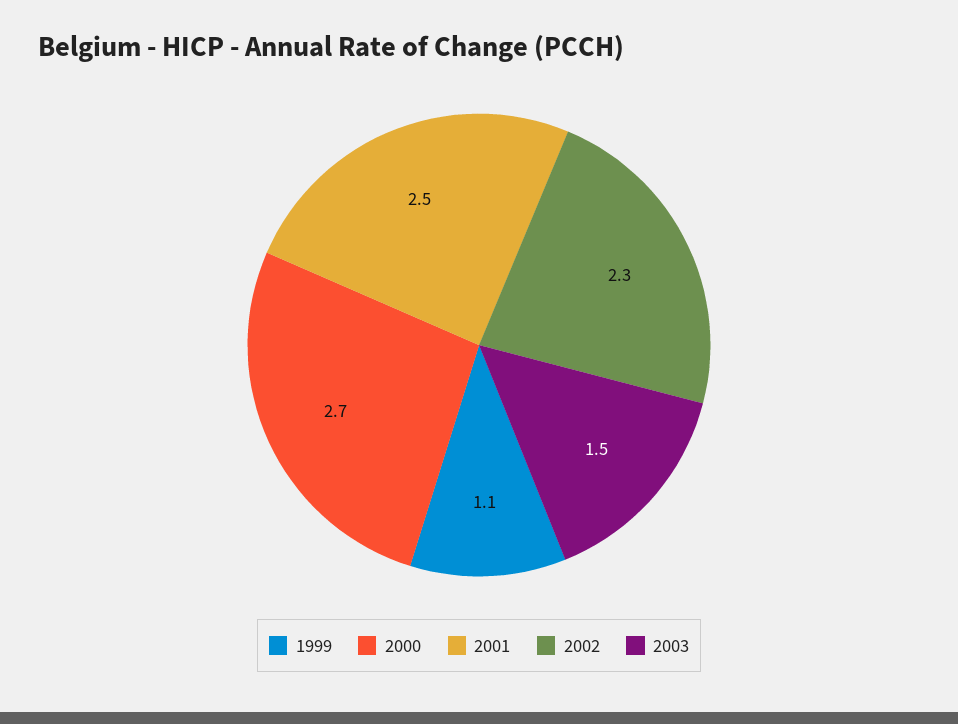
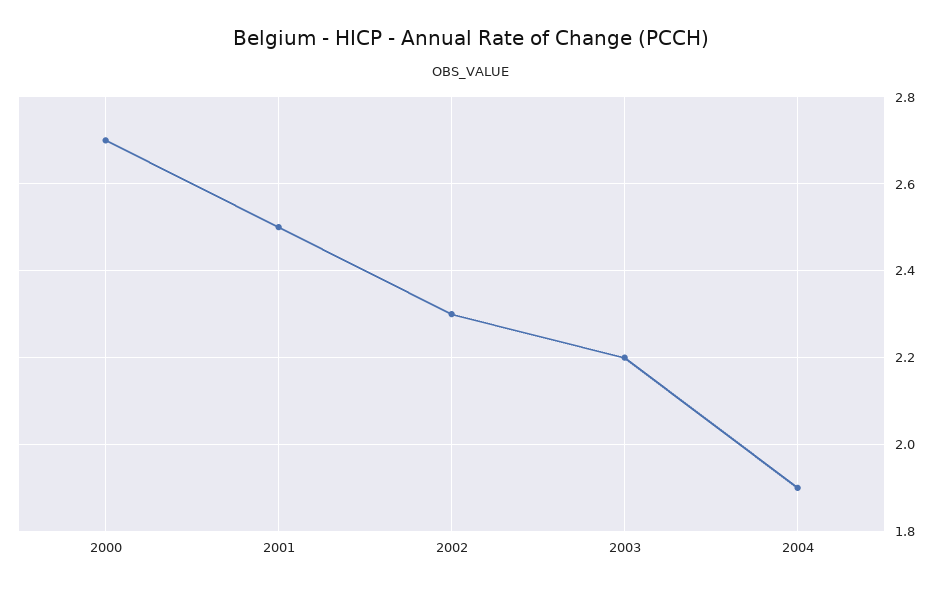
1999: 1.1 -> none
2003: 1.5 -> 2.2
2004: none -> 1.9

